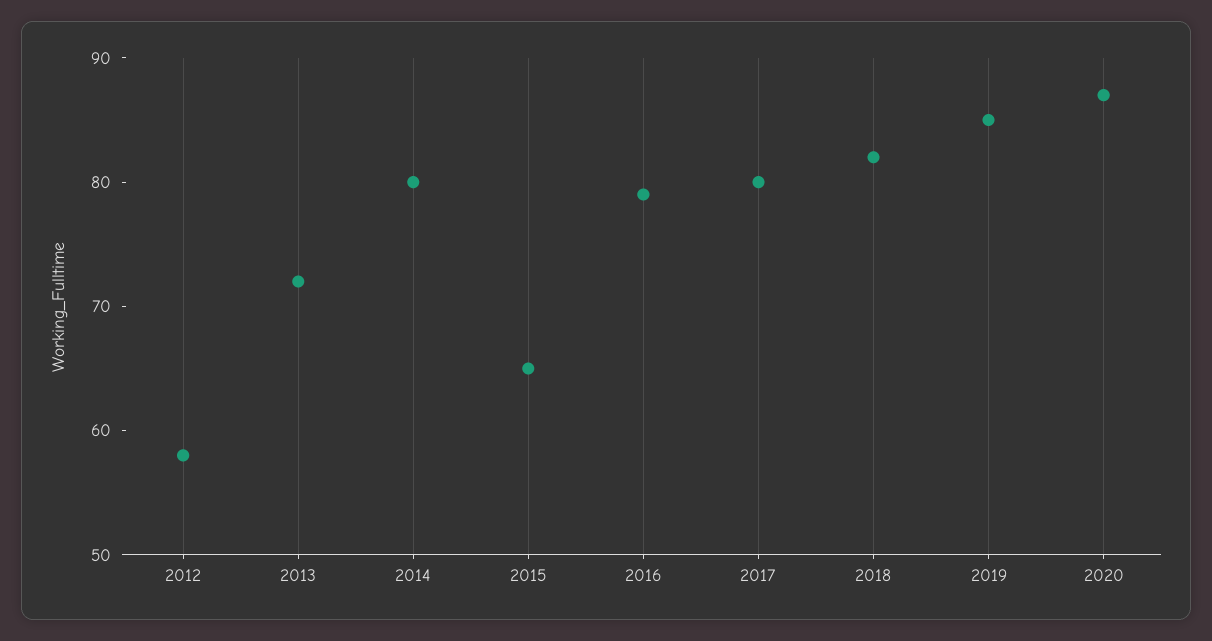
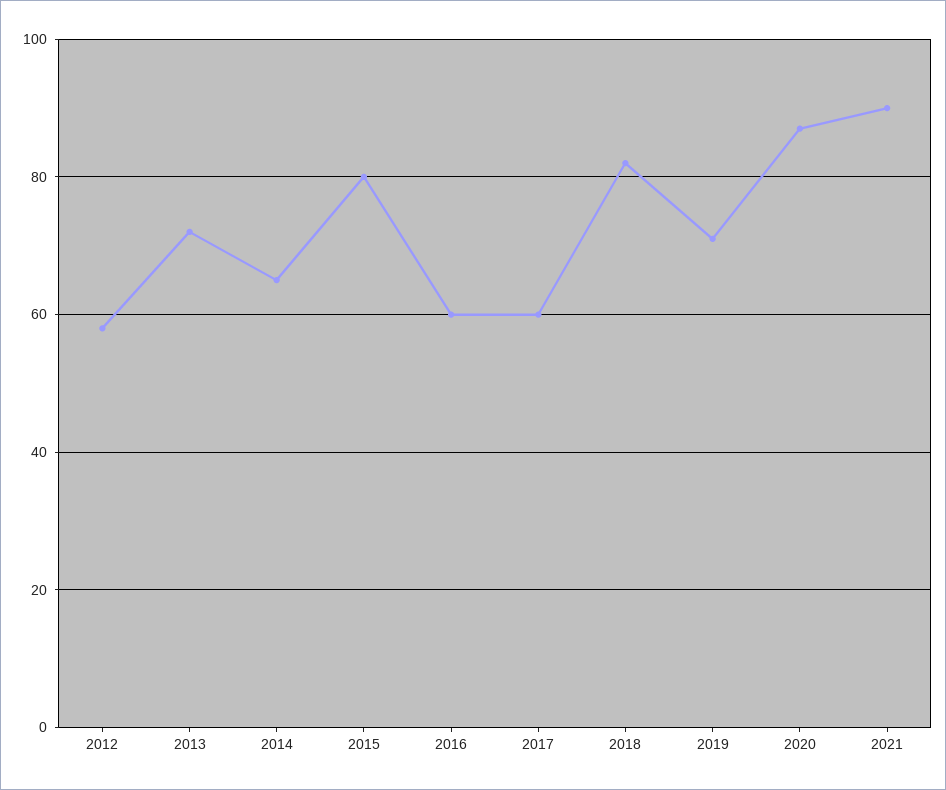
2014: 80 -> 65
2015: 65 -> 80
2016: 79 -> 60
2017: 80 -> 60
2019: 85 -> 70
2021: none -> 90

